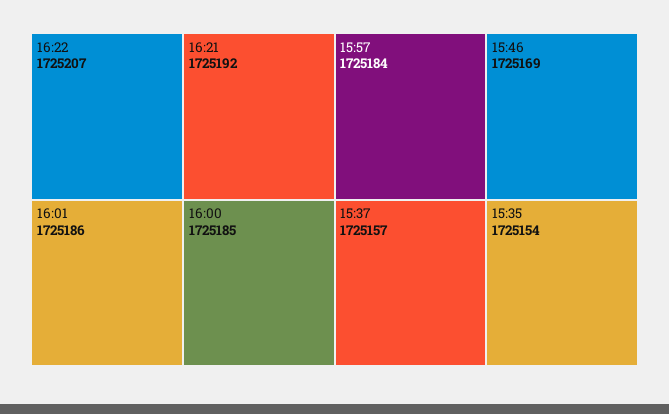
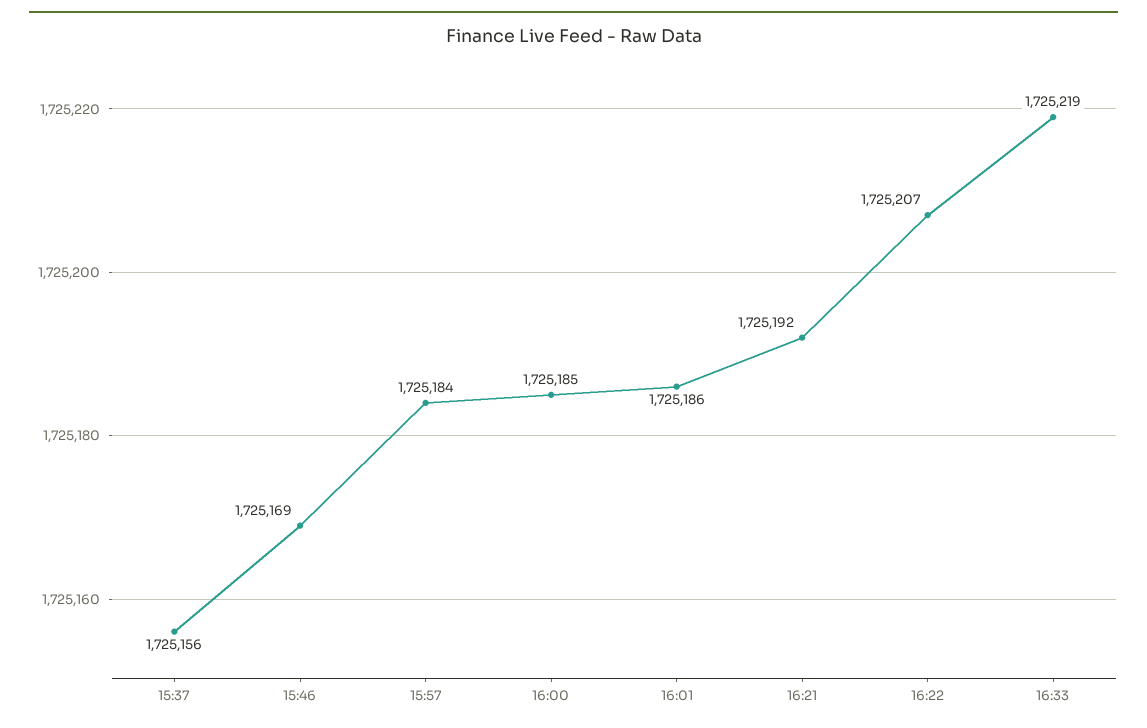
15:37: 1725157 -> 1725156
15:35: 1725154 -> none
16:33: none -> 1725219

